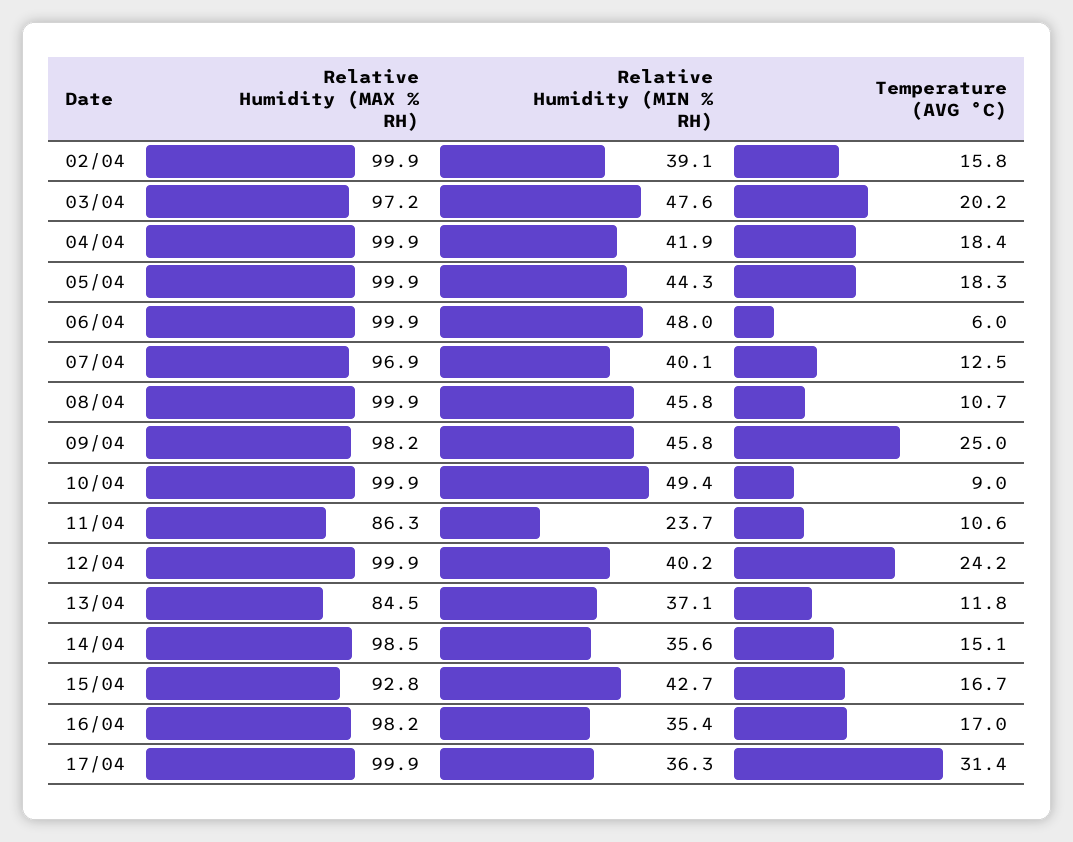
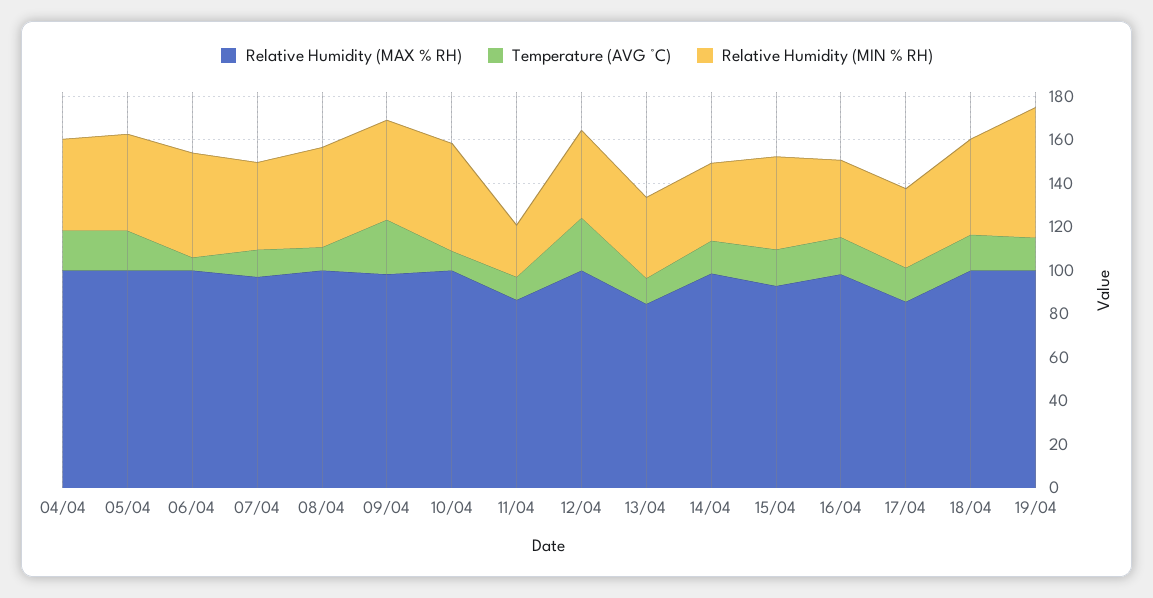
Relative Humidity (MAX % RH), 02/04: 99.9 -> none
Relative Humidity (MIN % RH), 02/04: 39.1 -> none
Temperature (AVG °C), 02/04: 15.8 -> none
Relative Humidity (MAX % RH), 03/04: 97.2 -> none
Relative Humidity (MIN % RH), 03/04: 47.6 -> none
Temperature (AVG °C), 03/04: 20.2 -> none
Relative Humidity (MAX % RH), 17/04: 99.9 -> 85
Temperature (AVG °C), 17/04: 31.4 -> 15
Relative Humidity (MAX % RH), 18/04: none -> 100
Temperature (AVG °C), 18/04: none -> 15
Relative Humidity (MIN % RH), 18/04: none -> 45
Relative Humidity (MAX % RH), 19/04: none -> 100
Temperature (AVG °C), 19/04: none -> 15
Relative Humidity (MIN % RH), 19/04: none -> 60

